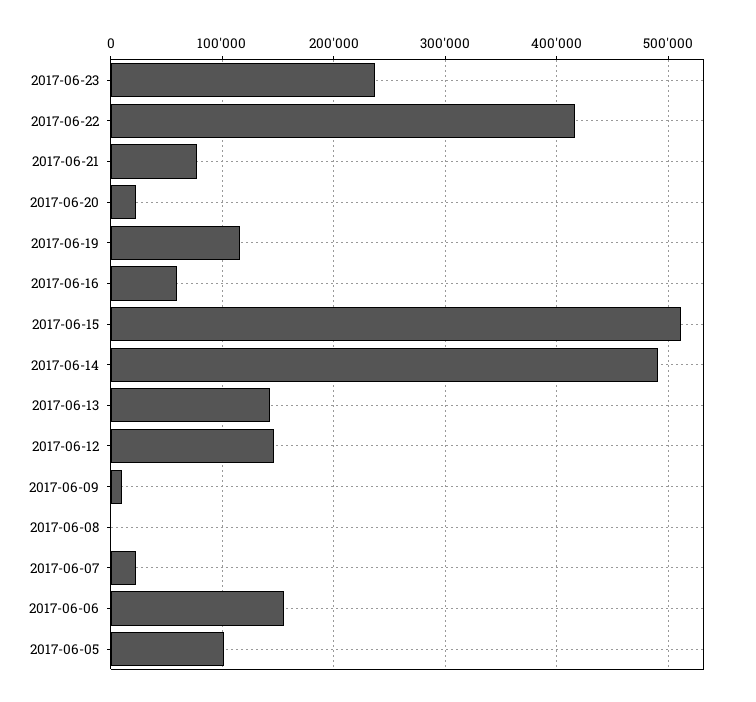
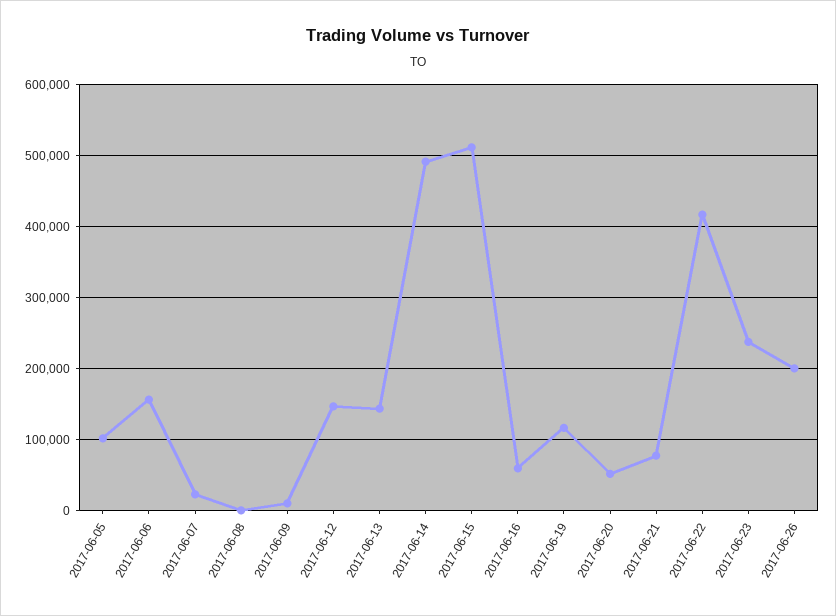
2017-06-20: 20000 -> 50000
2017-06-26: none -> 200000

